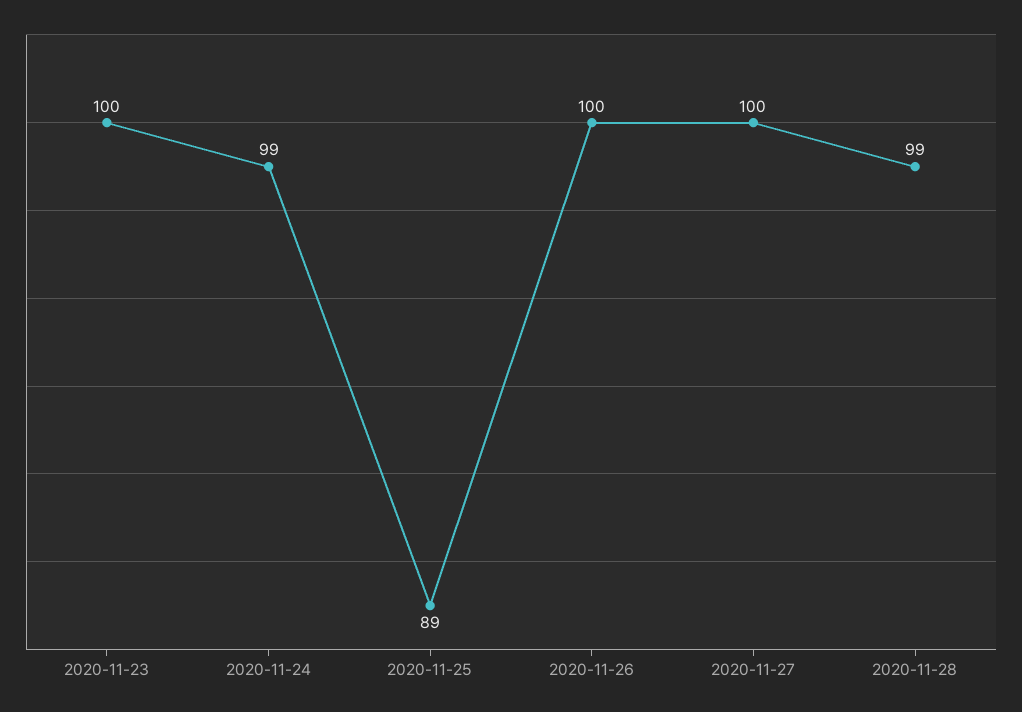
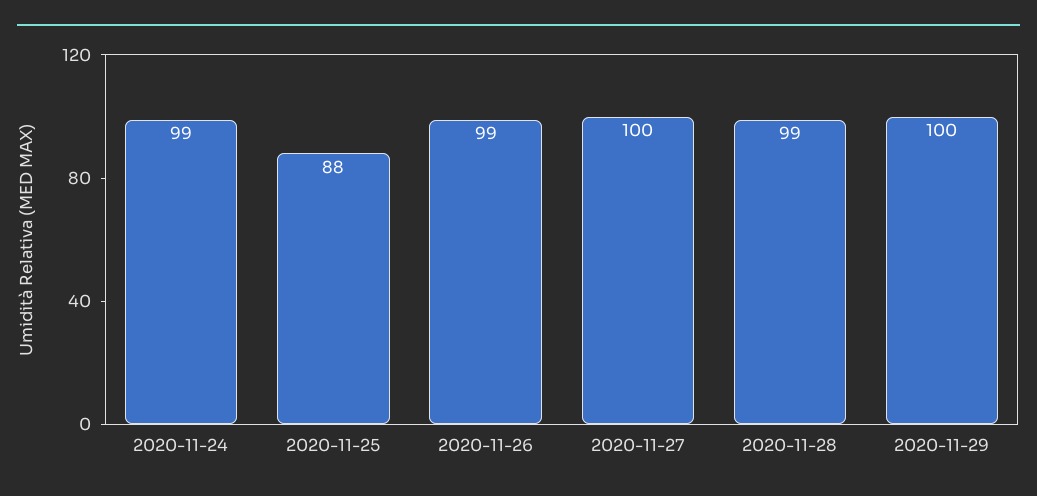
2020-11-23: 100 -> none
2020-11-25: 89 -> 88
2020-11-26: 100 -> 99
2020-11-29: none -> 100

